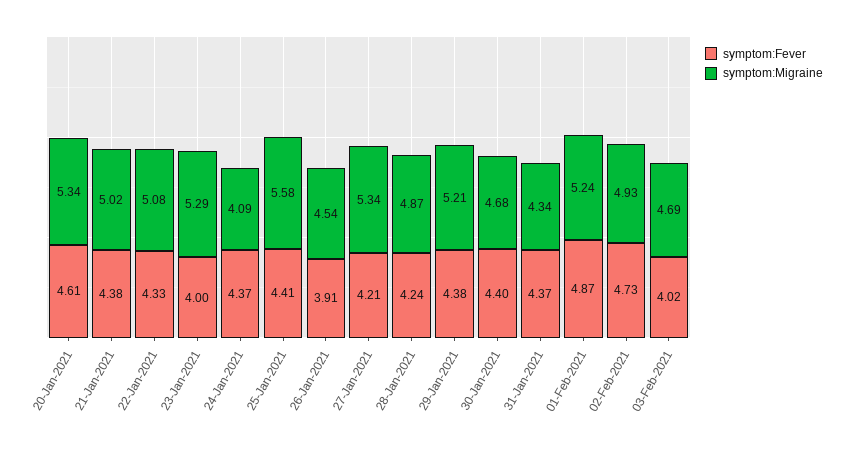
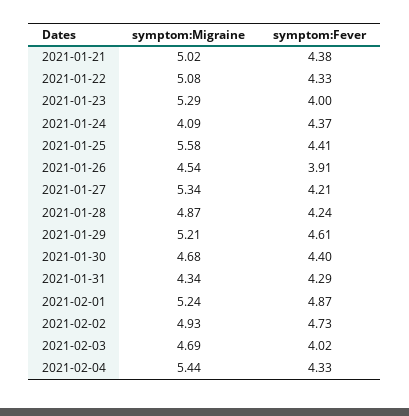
symptom:Fever, 20-Jan-2021: 4.61 -> none
symptom:Migraine, 20-Jan-2021: 5.34 -> none
symptom:Fever, 29-Jan-2021: 4.38 -> 4.61
symptom:Fever, 31-Jan-2021: 4.37 -> 4.29
symptom:Migraine, 2021-02-04: none -> 5.44
symptom:Fever, 2021-02-04: none -> 4.33

